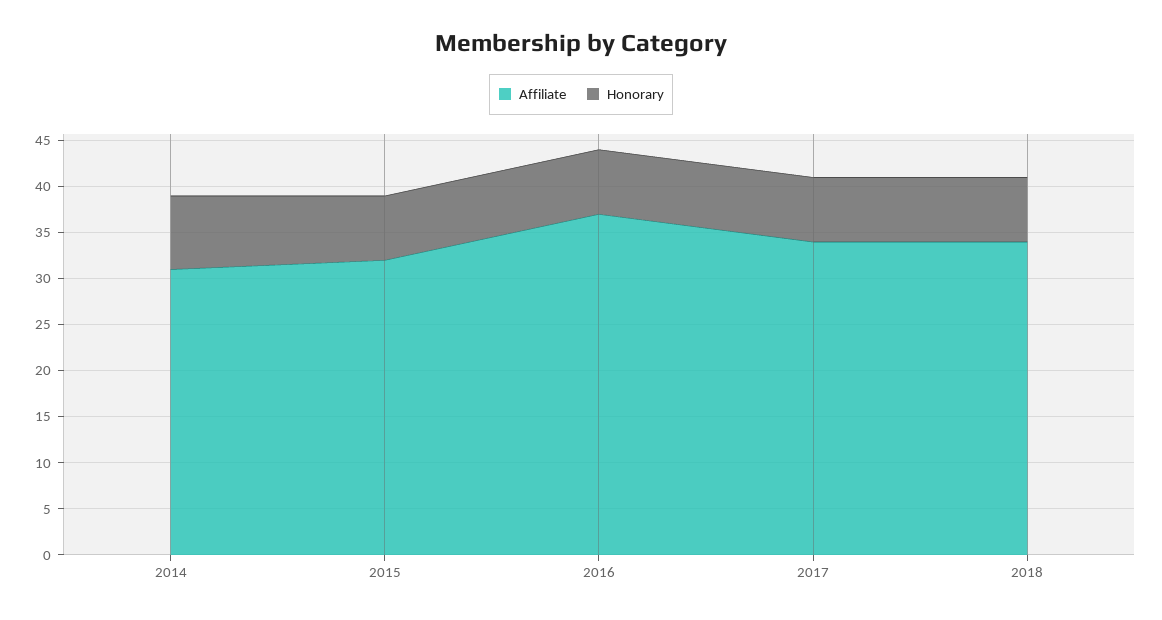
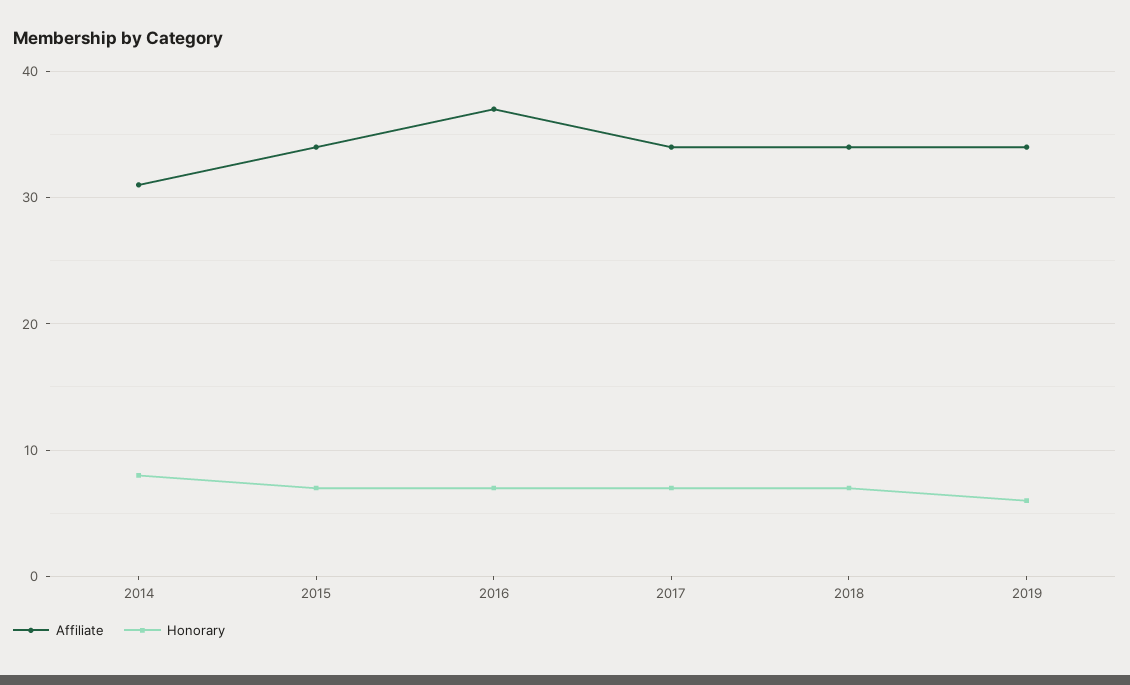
Affiliate, 2015: 32 -> 34
Affiliate, 2019: none -> 34
Honorary, 2019: none -> 6

